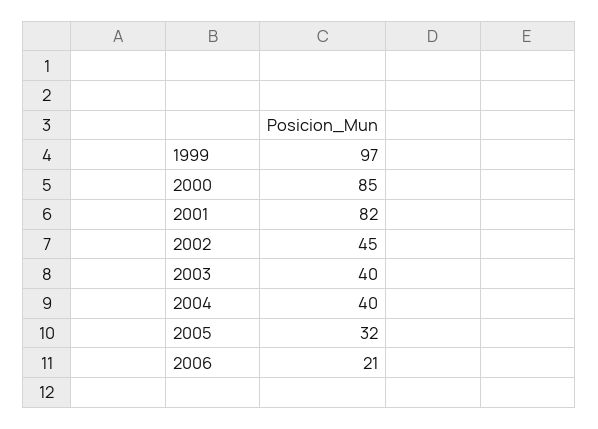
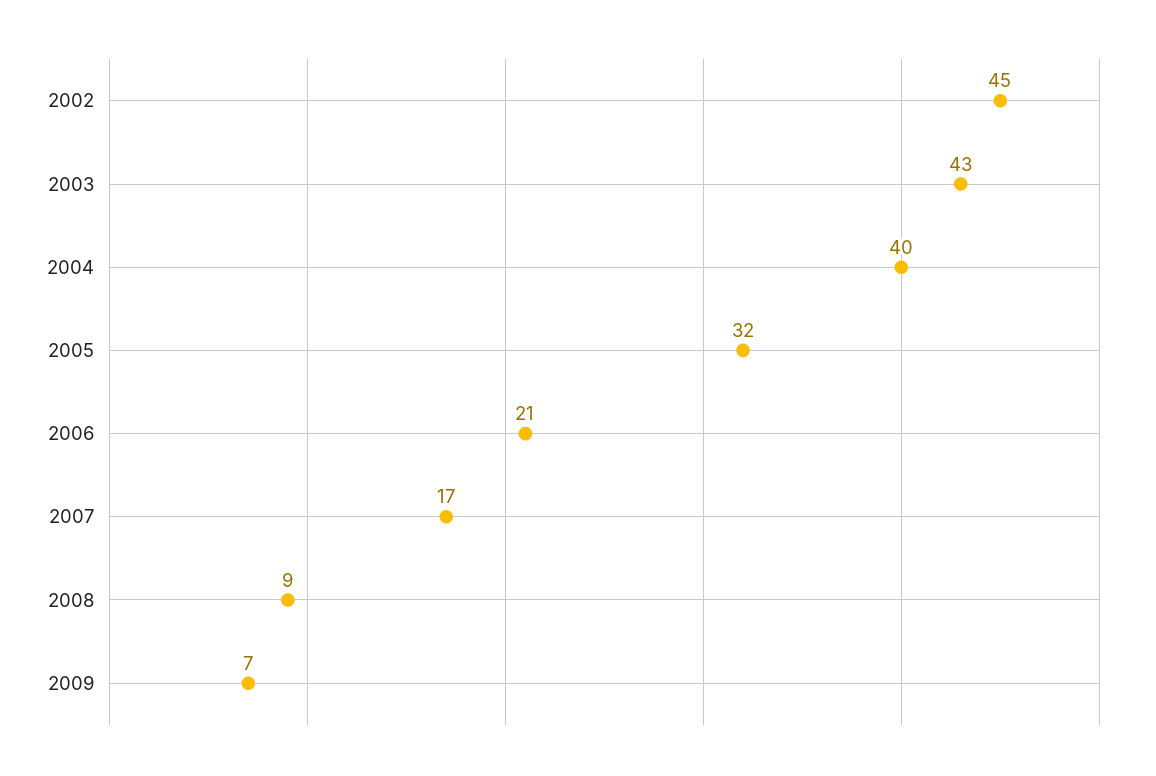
1999: 97 -> none
2000: 85 -> none
2001: 82 -> none
2003: 40 -> 43
2007: none -> 17
2008: none -> 9
2009: none -> 7

